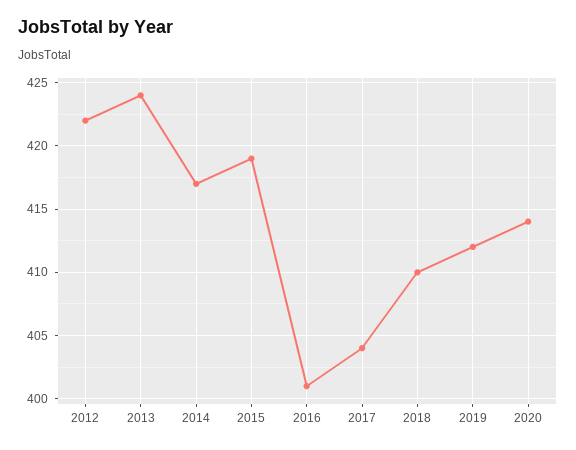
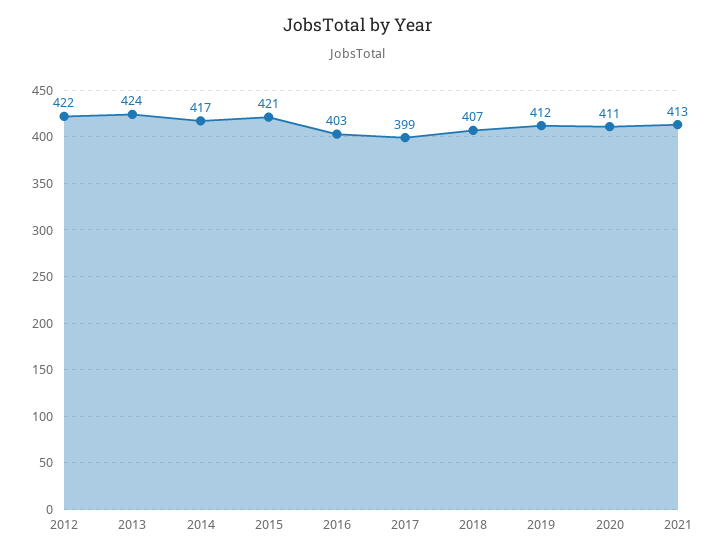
2015: 419 -> 421
2016: 401 -> 403
2017: 404 -> 399
2018: 410 -> 407
2020: 414 -> 411
2021: none -> 413

